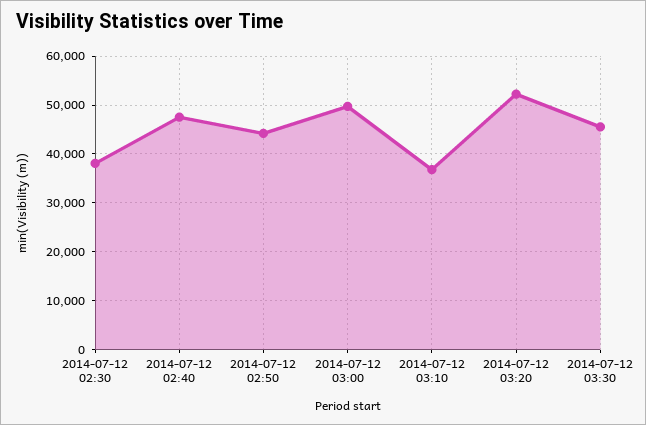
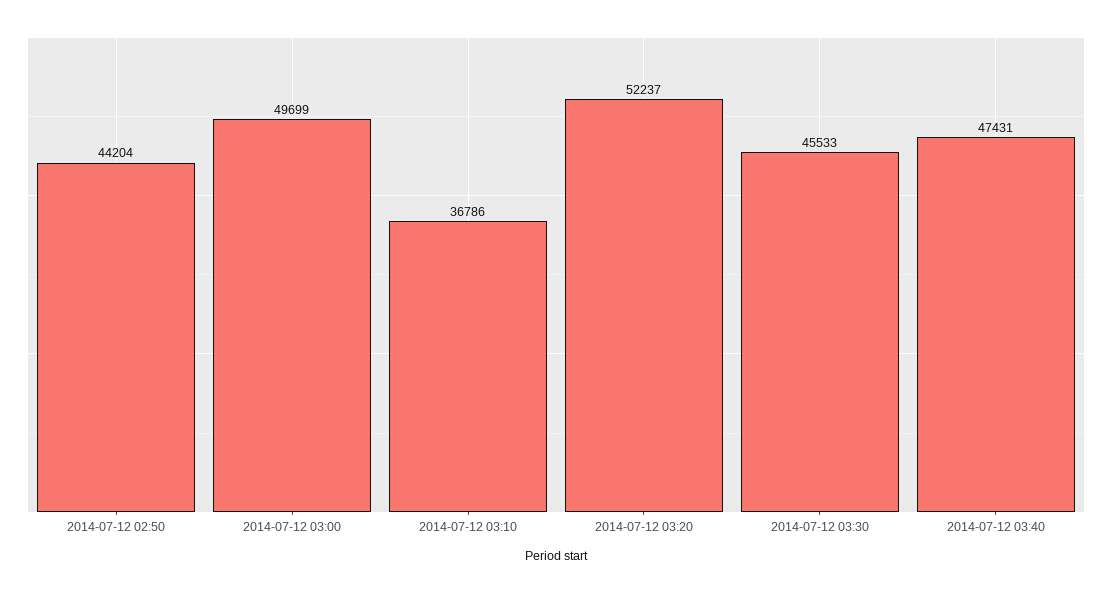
2014-07-12 02:30: 38000 -> none
2014-07-12 02:40: 48000 -> none
2014-07-12 03:40: none -> 47431

